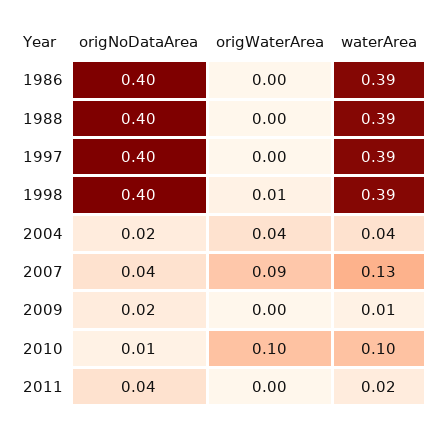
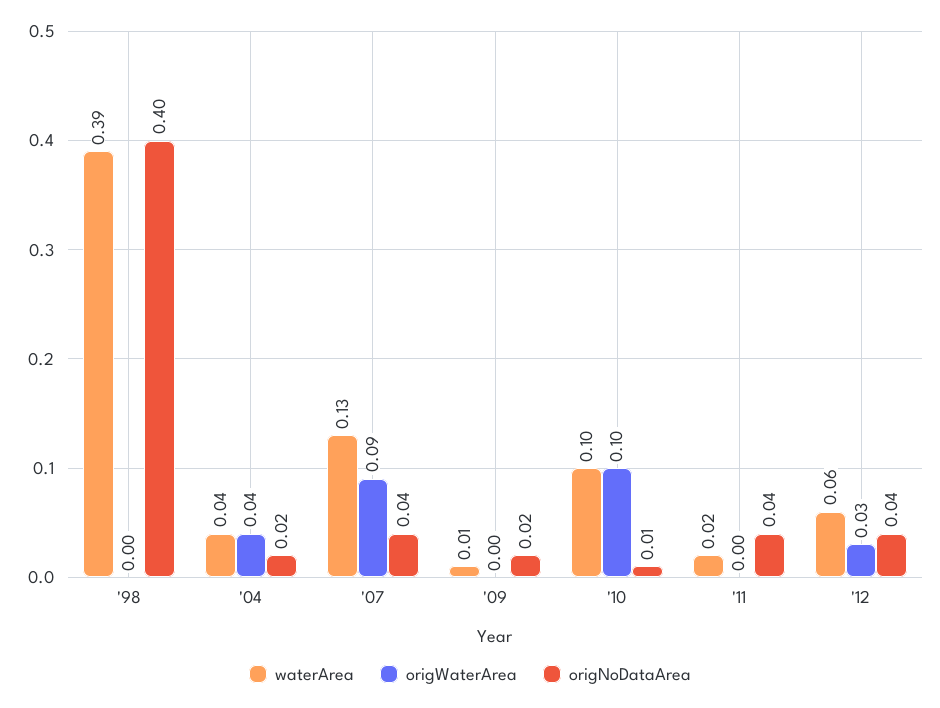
origNoDataArea, 1986: 0.4 -> none
origWaterArea, 1986: 0 -> none
waterArea, 1986: 0.39 -> none
origNoDataArea, 1988: 0.4 -> none
origWaterArea, 1988: 0 -> none
waterArea, 1988: 0.39 -> none
origNoDataArea, 1997: 0.4 -> none
origWaterArea, 1997: 0 -> none
waterArea, 1997: 0.39 -> none
origWaterArea, 1998: 0.01 -> 0
waterArea, '12: none -> 0.06
origWaterArea, '12: none -> 0.03
origNoDataArea, '12: none -> 0.04

